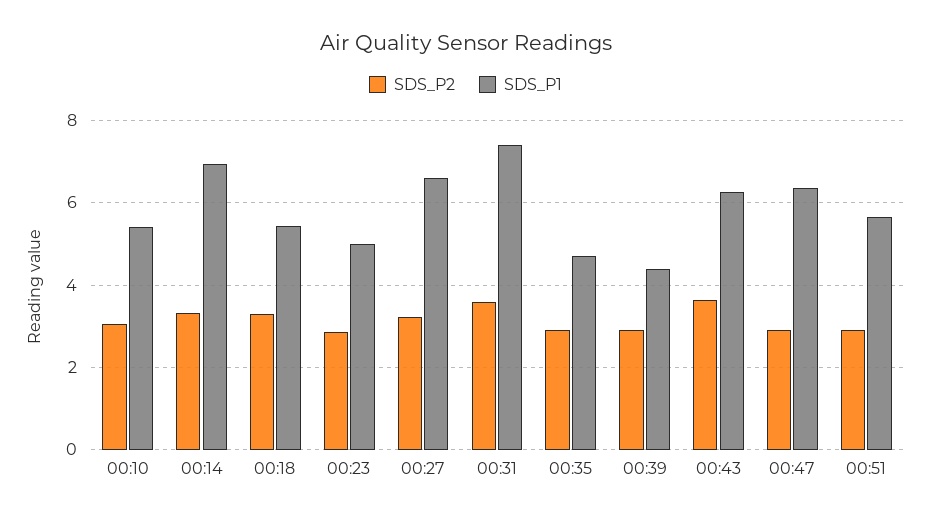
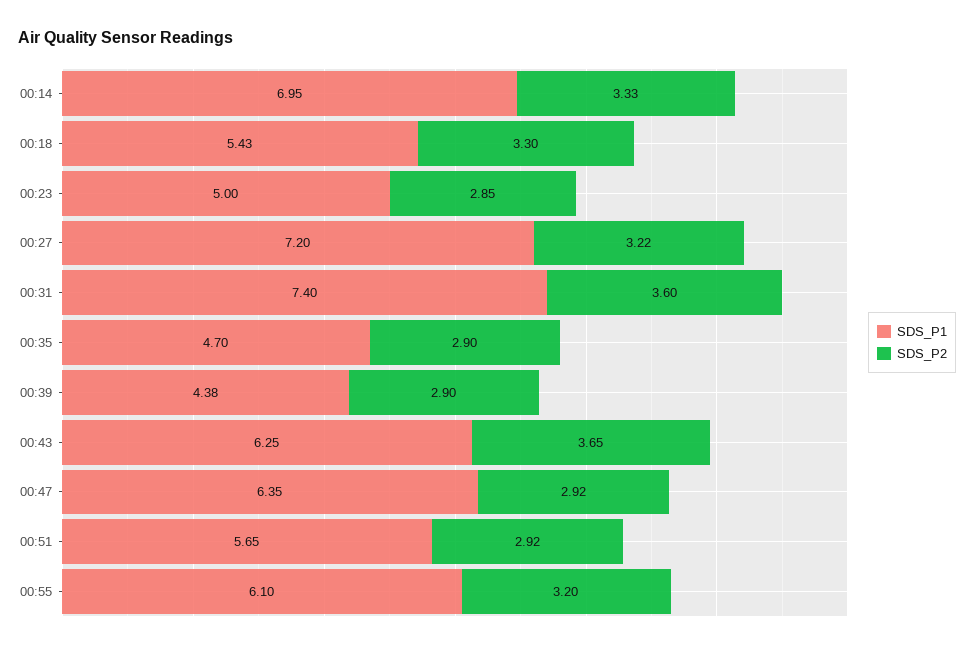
SDS_P2, 00:10: 3 -> none
SDS_P1, 00:10: 5.4 -> none
SDS_P1, 00:27: 6.6 -> 7.2
SDS_P1, 00:55: none -> 6.1
SDS_P2, 00:55: none -> 3.2

